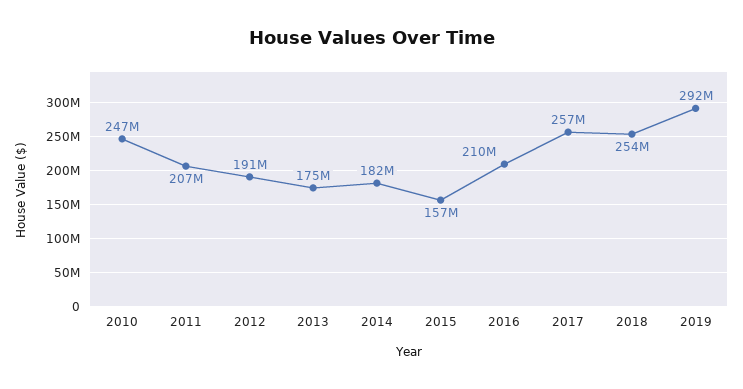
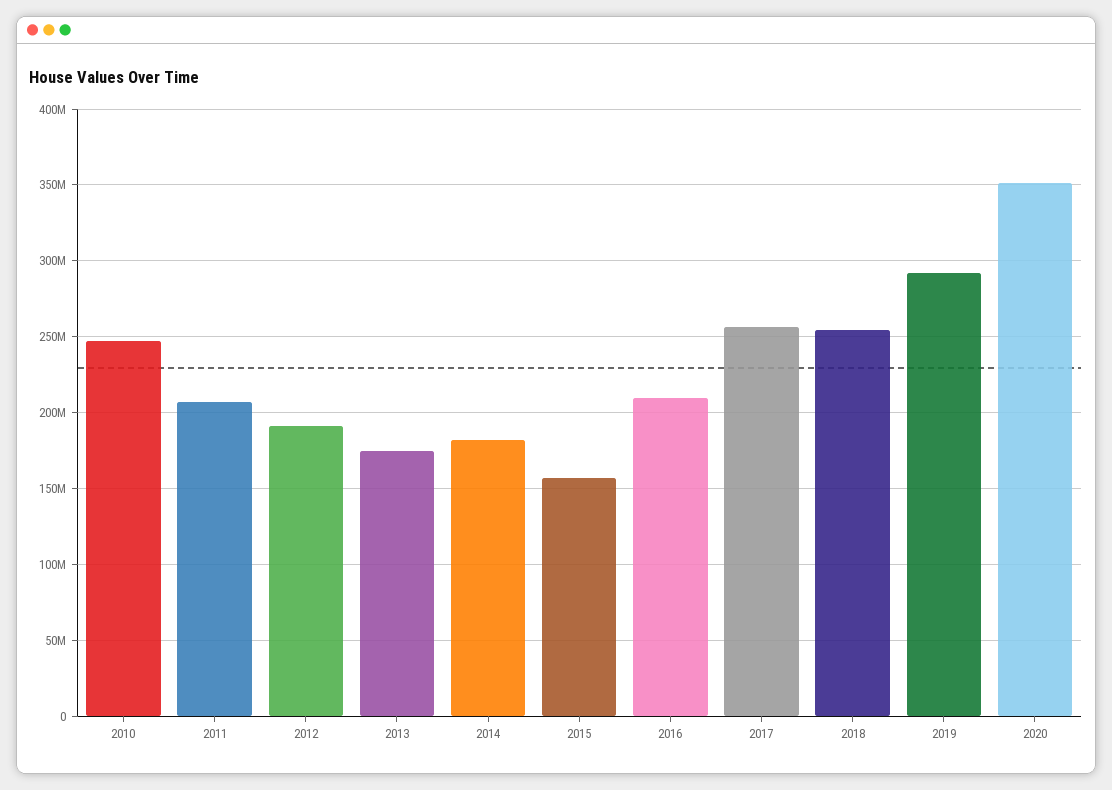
2020: none -> 350000000

